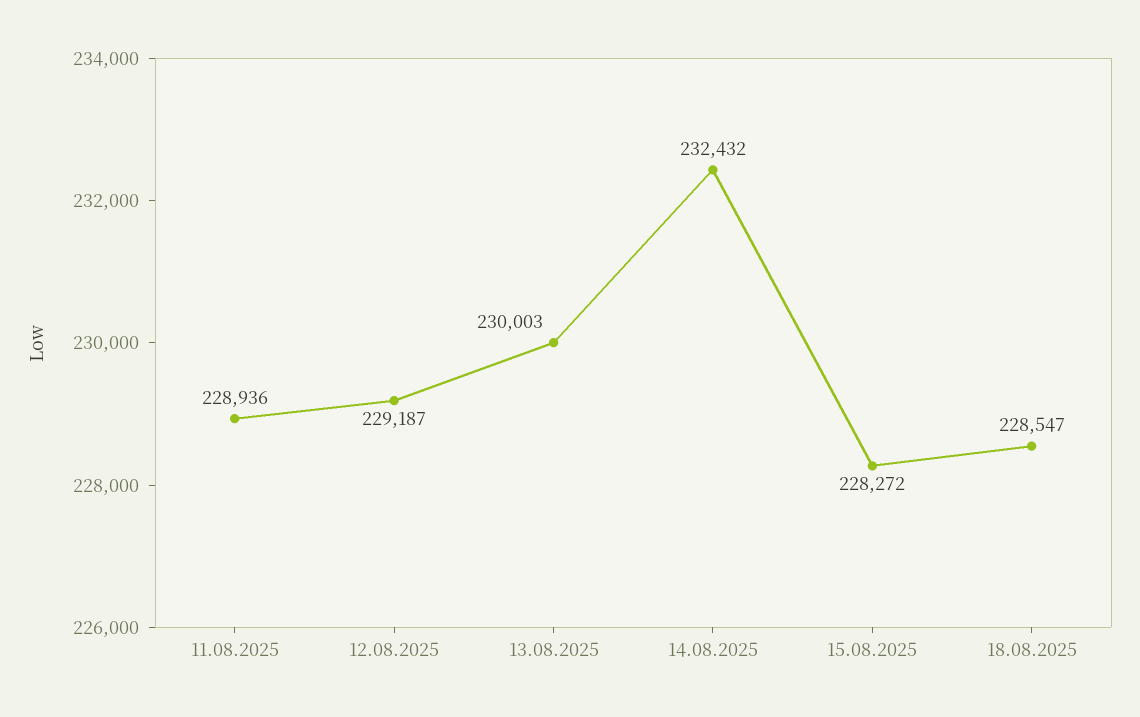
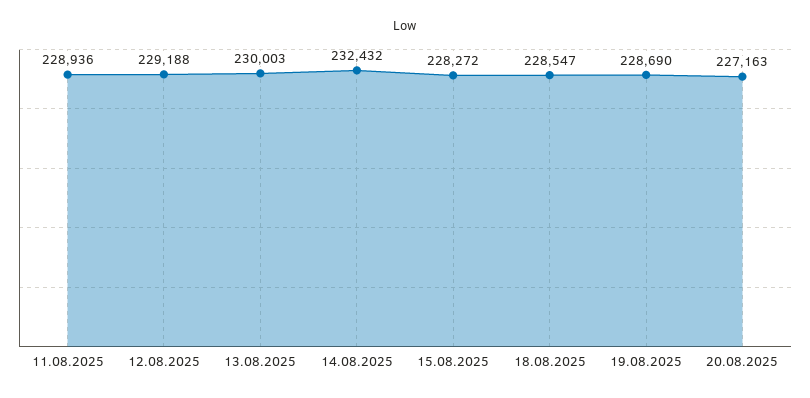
12.08.2025: 229187 -> 229188
19.08.2025: none -> 228690
20.08.2025: none -> 227163

